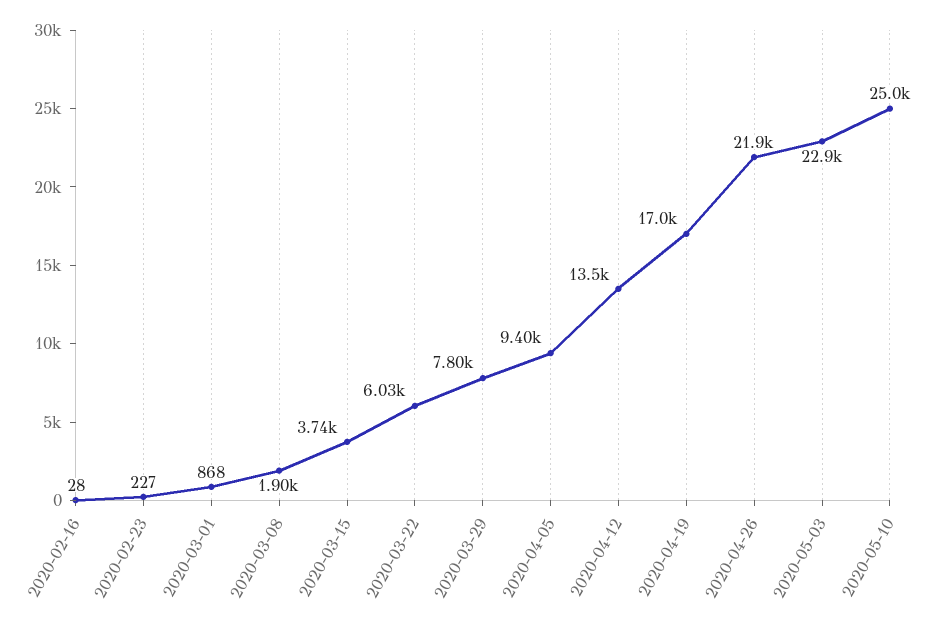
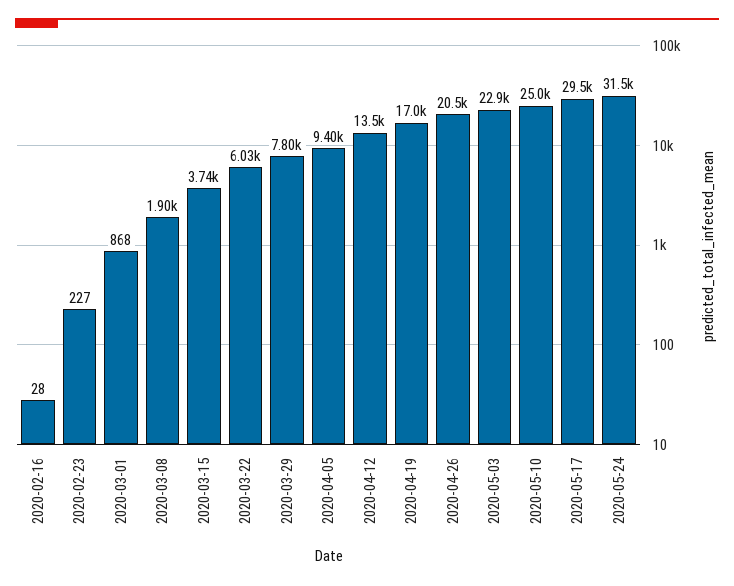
2020-04-26: 21900 -> 20500
2020-05-17: none -> 29500
2020-05-24: none -> 31500

